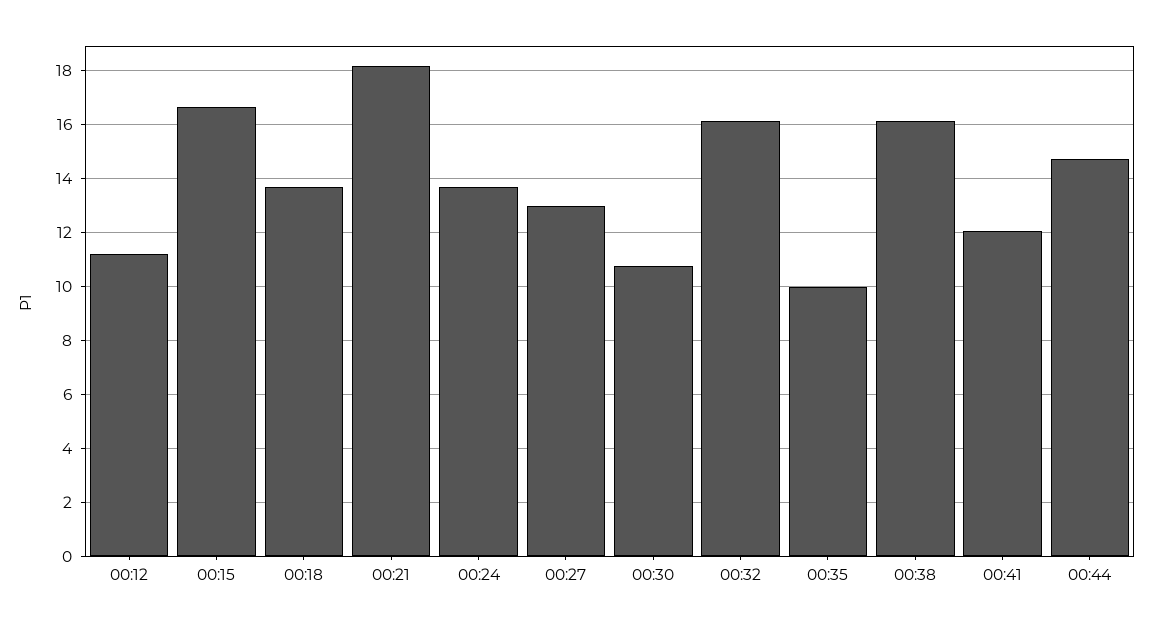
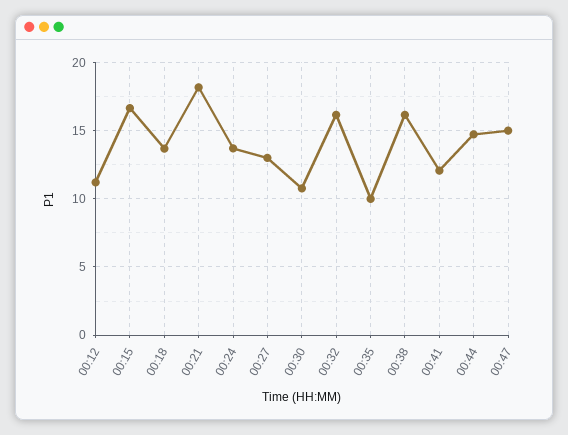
00:47: none -> 15

